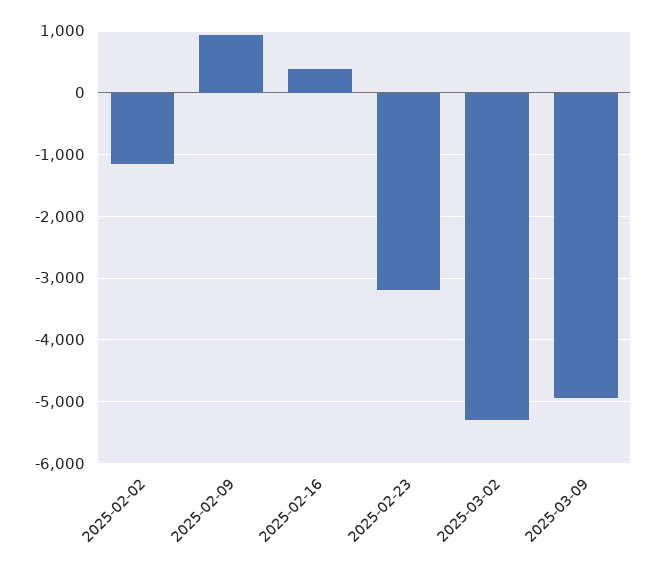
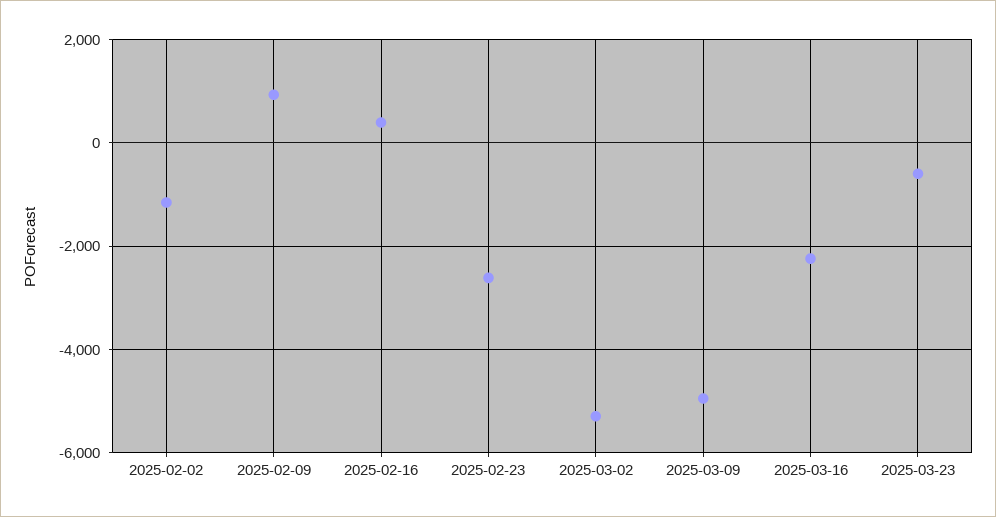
2025-02-23: -3200 -> -2600
2025-03-16: none -> -2200
2025-03-23: none -> -600

